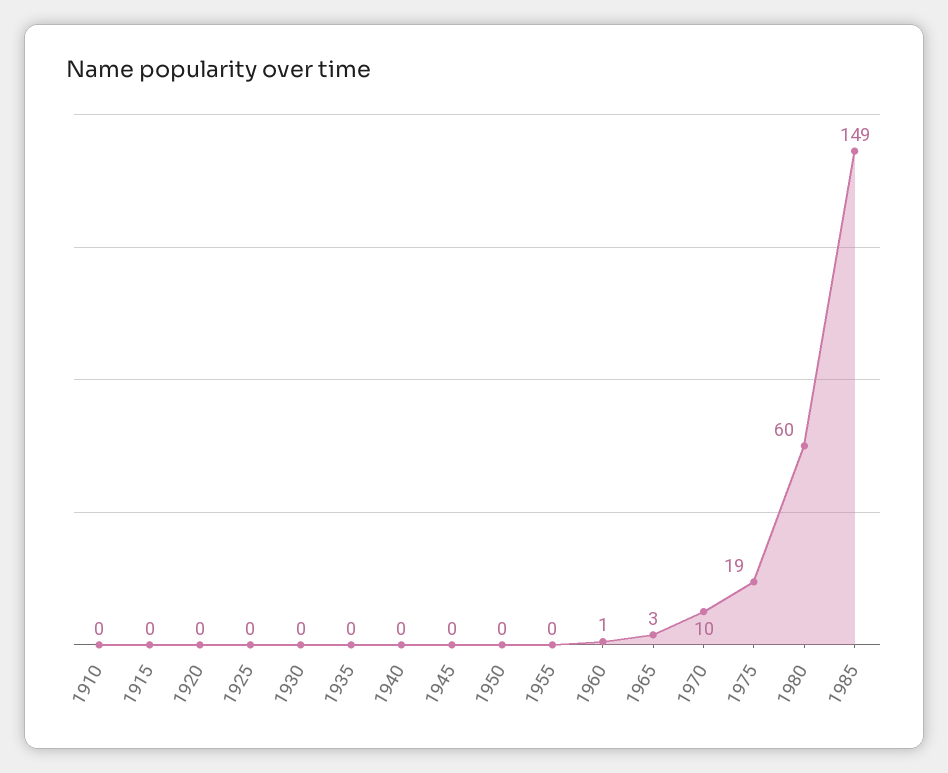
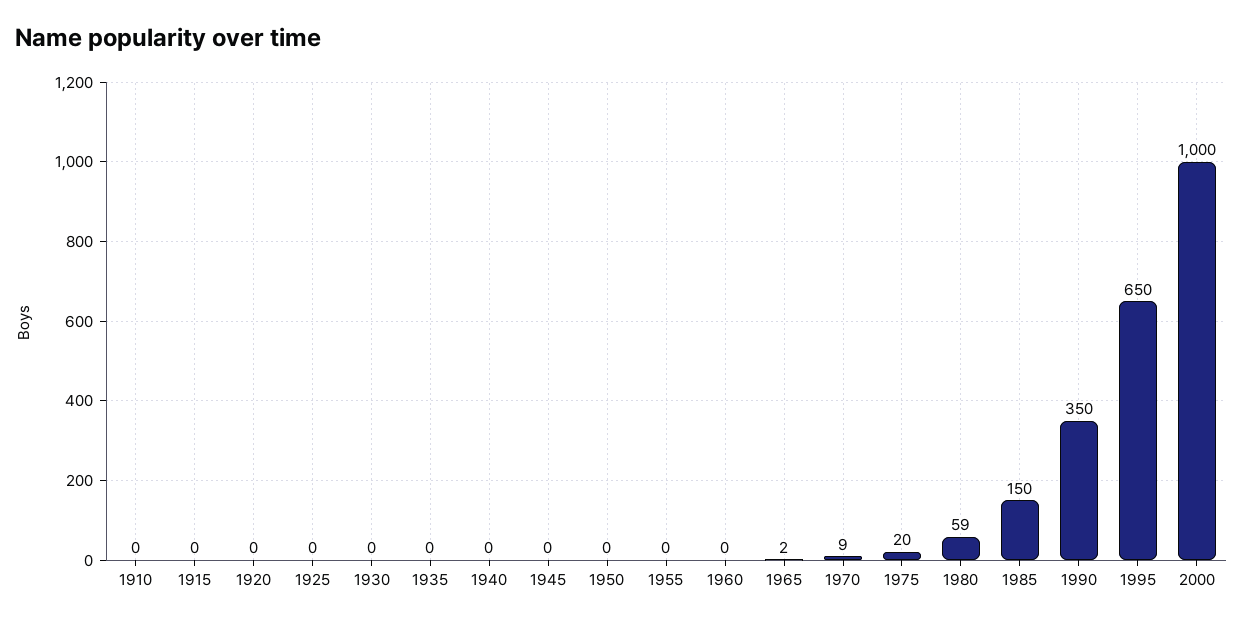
1960: 1 -> 0
1965: 3 -> 2
1970: 10 -> 9
1975: 19 -> 20
1980: 60 -> 59
1985: 149 -> 150
1990: none -> 350
1995: none -> 650
2000: none -> 1000

